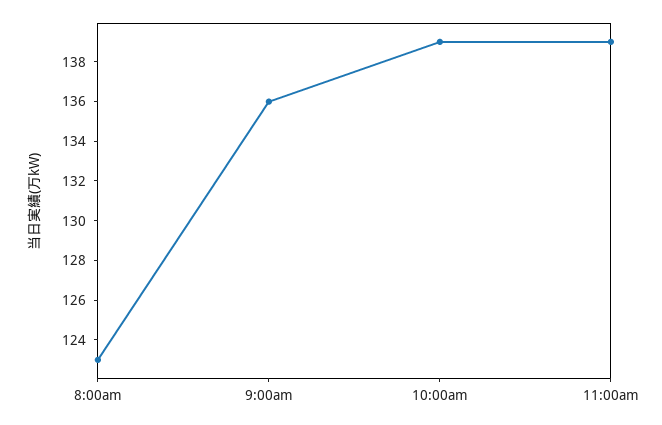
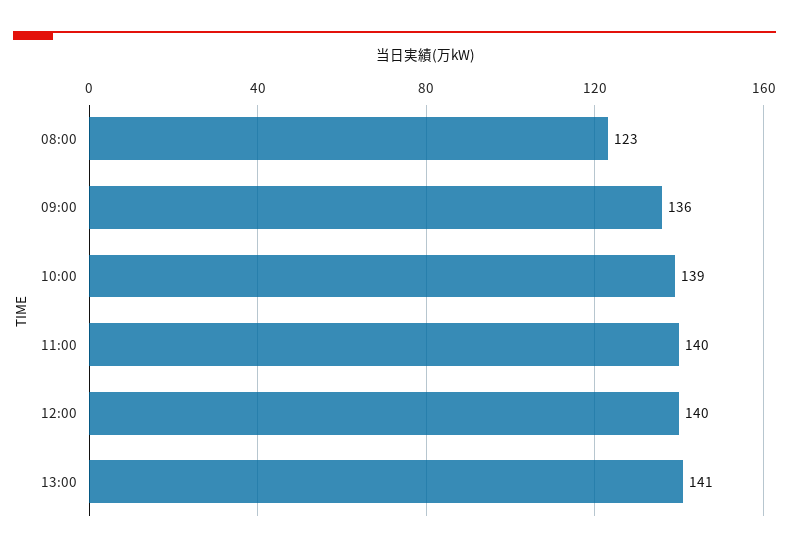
11:00am: 139 -> 140
12:00: none -> 140
13:00: none -> 141

